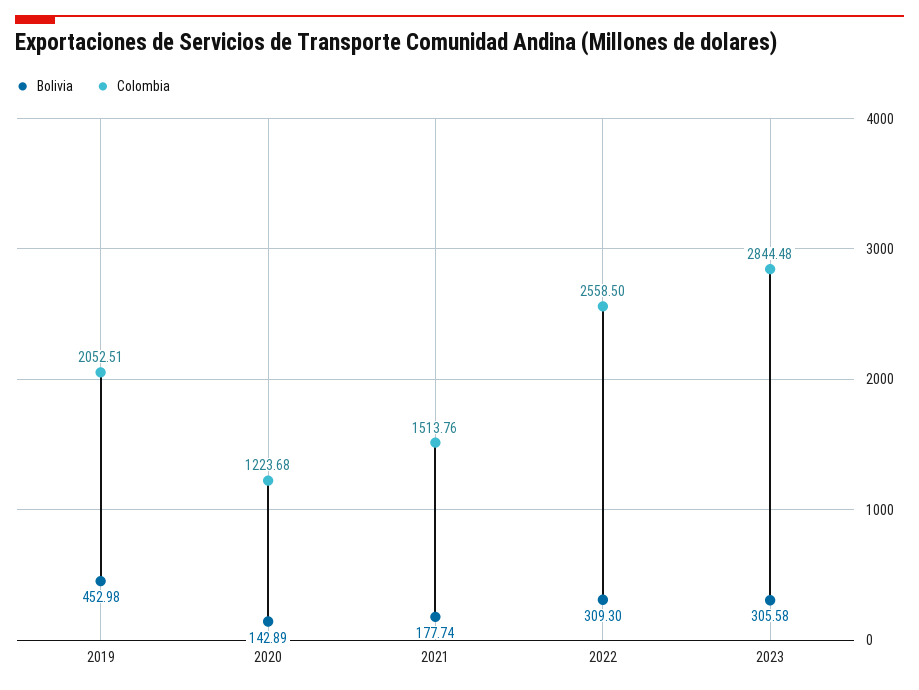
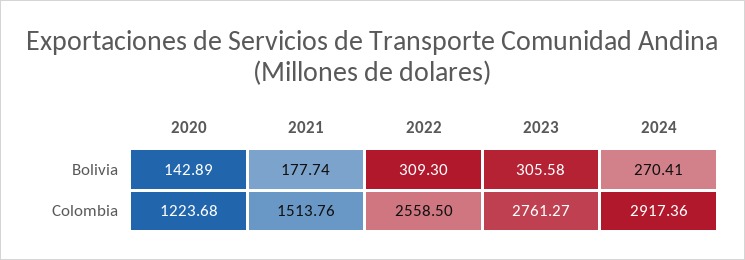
Bolivia, 2019: 452.98 -> none
Colombia, 2019: 2052.51 -> none
Colombia, 2023: 2844.48 -> 2761.27
Bolivia, 2024: none -> 270.41
Colombia, 2024: none -> 2917.36

